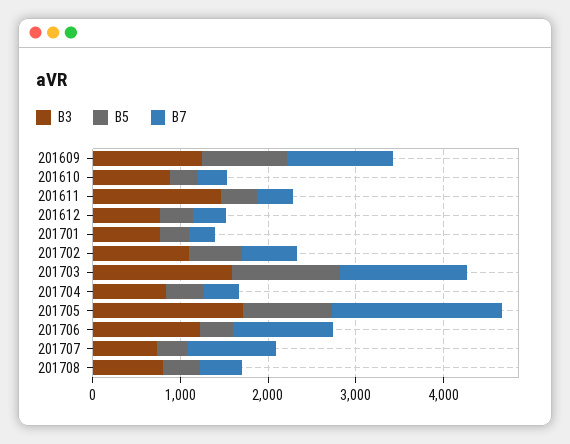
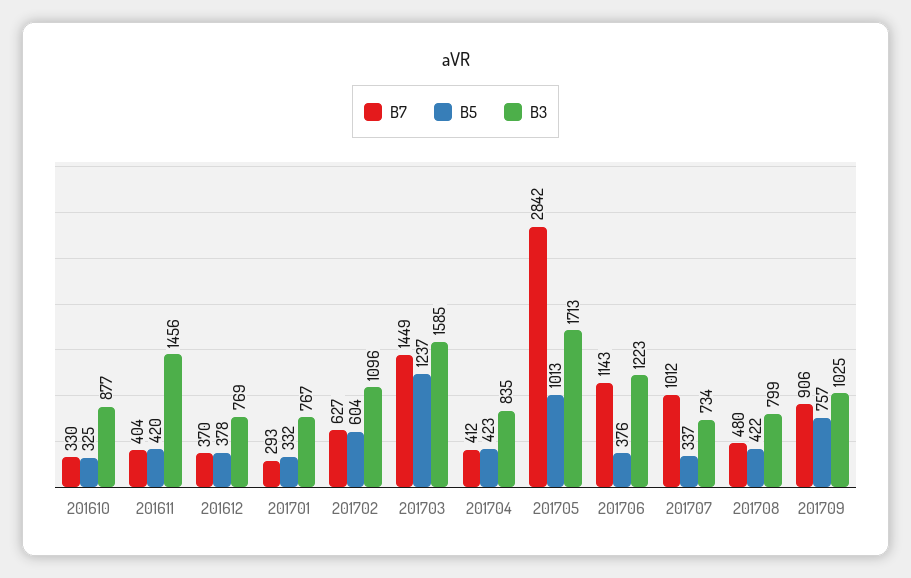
B3, 201609: 1200 -> none
B5, 201609: 1000 -> none
B7, 201609: 1200 -> none
B7, 201705: 2000 -> 2842
B7, 201709: none -> 906
B5, 201709: none -> 757
B3, 201709: none -> 1025

